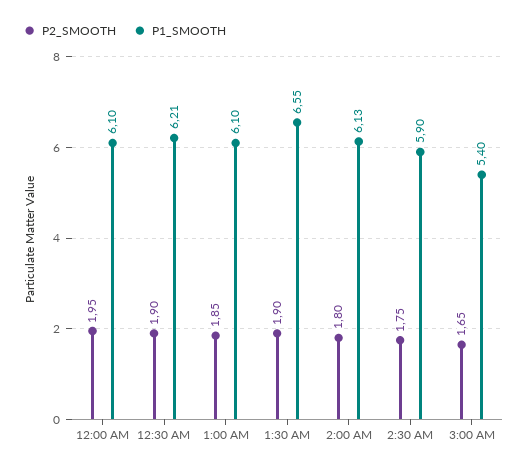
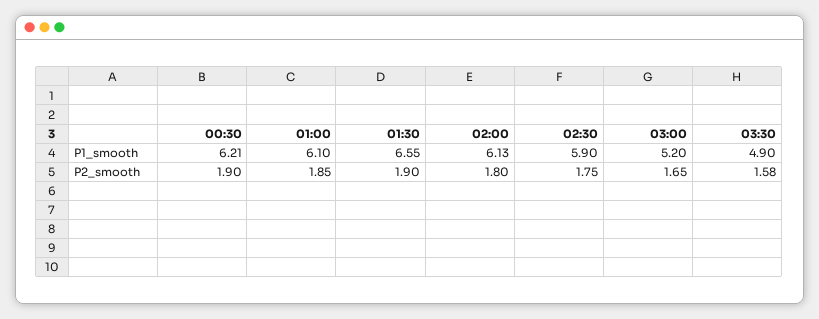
P2_SMOOTH, 12:00 AM: 1.95 -> none
P1_SMOOTH, 12:00 AM: 6.1 -> none
P1_SMOOTH, 3:00 AM: 5.4 -> 5.2
P1_SMOOTH, 03:30: none -> 4.9
P2_SMOOTH, 03:30: none -> 1.58

